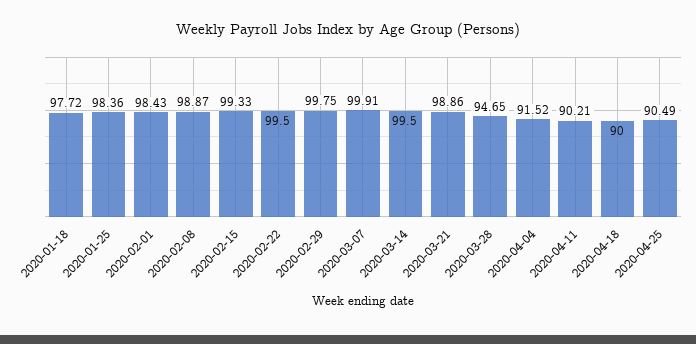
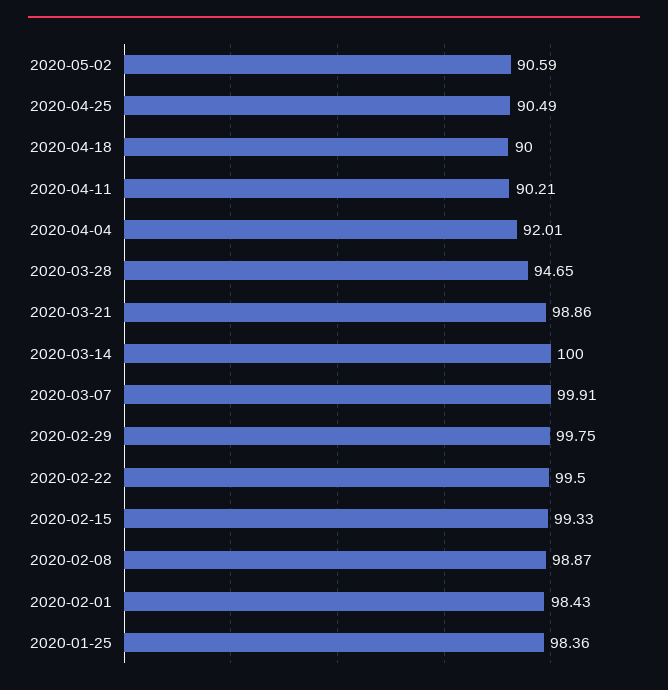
2020-01-18: 97.72 -> none
2020-03-14: 99.5 -> 100
2020-04-04: 91.52 -> 92.01
2020-05-02: none -> 90.59

